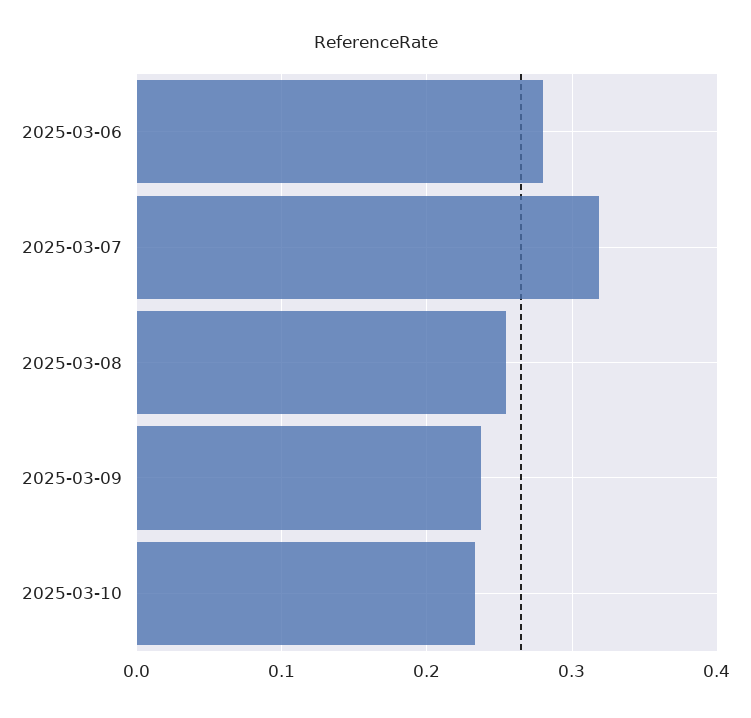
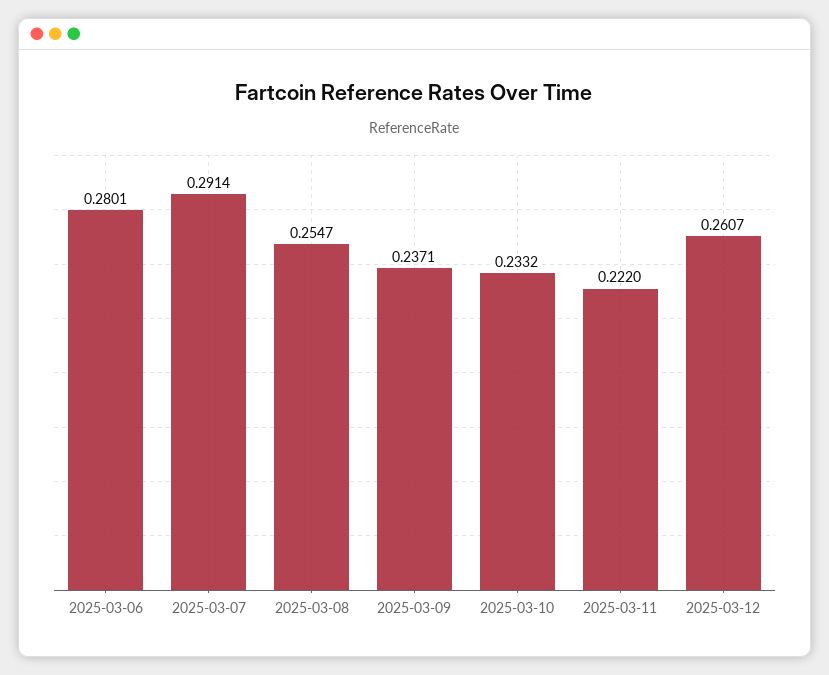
2025-03-07: 0.32 -> 0.2914
2025-03-11: none -> 0.222
2025-03-12: none -> 0.2607

